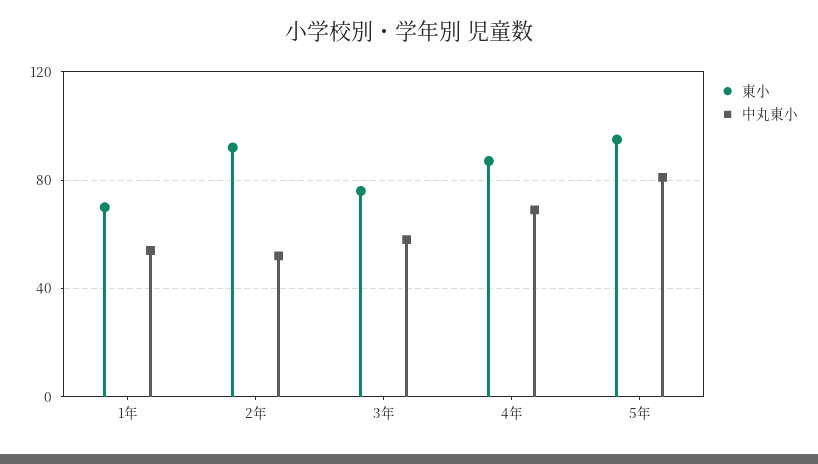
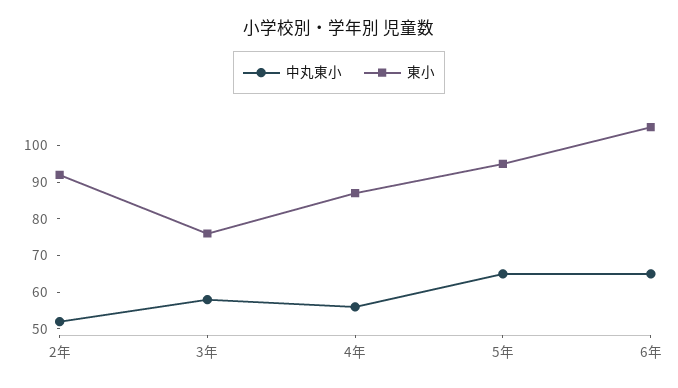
東小, 1年: 70 -> none
中丸東小, 1年: 55 -> none
中丸東小, 4年: 70 -> 55
中丸東小, 5年: 80 -> 65
中丸東小, 6年: none -> 65
東小, 6年: none -> 105

